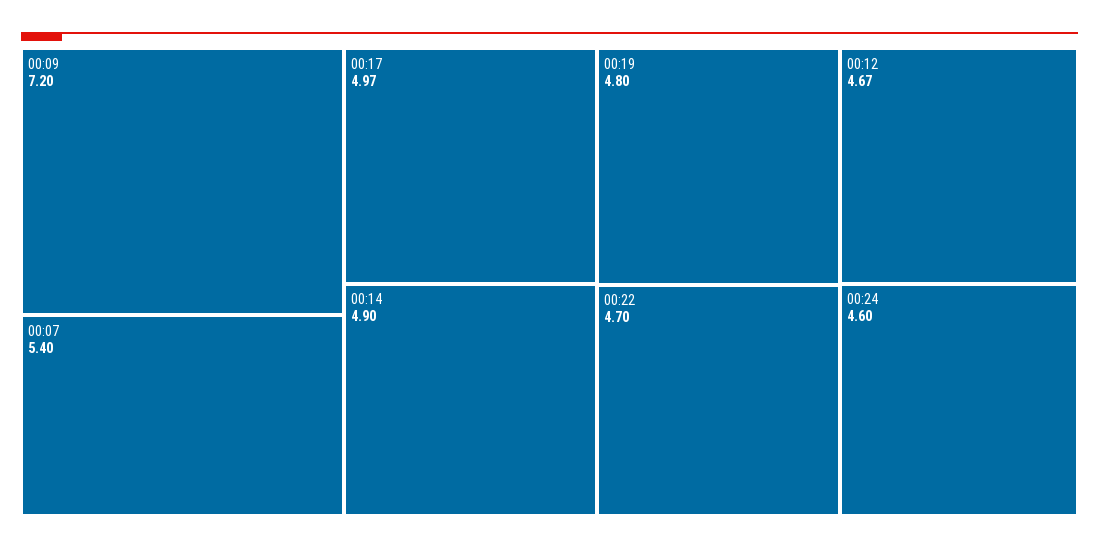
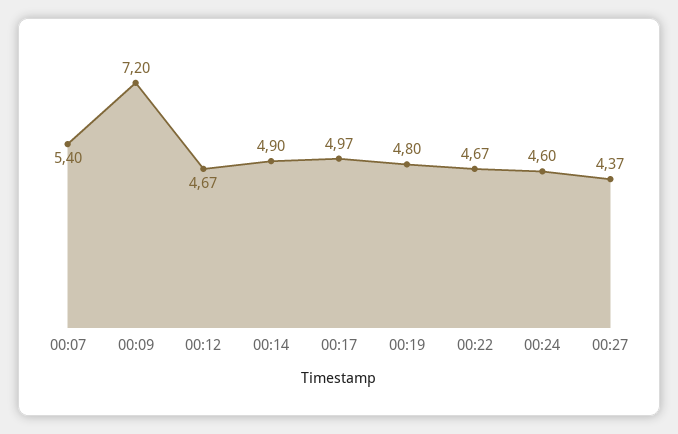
00:22: 4.7 -> 4.67
00:27: none -> 4.37

